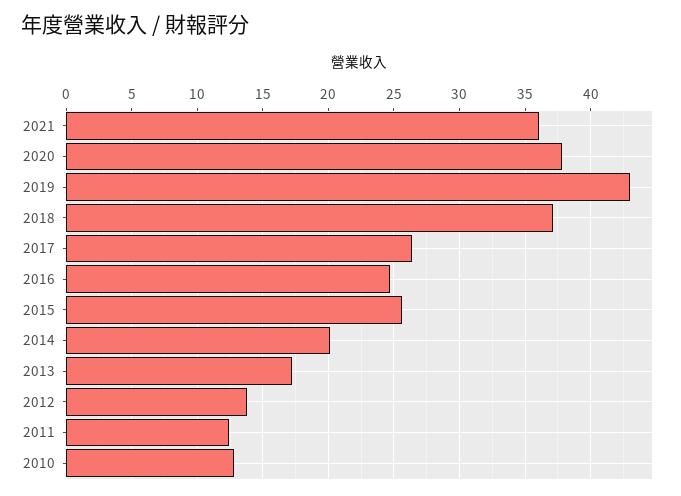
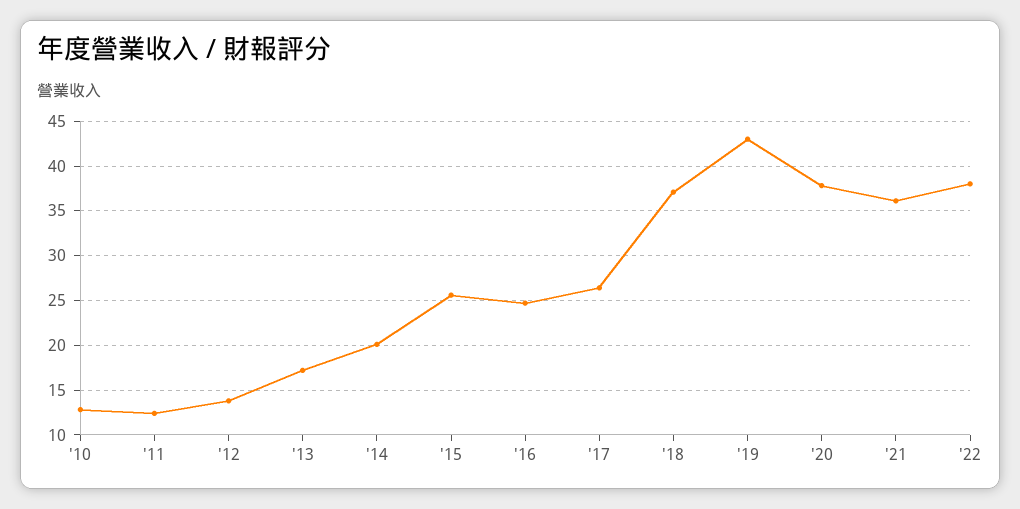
'22: none -> 38

